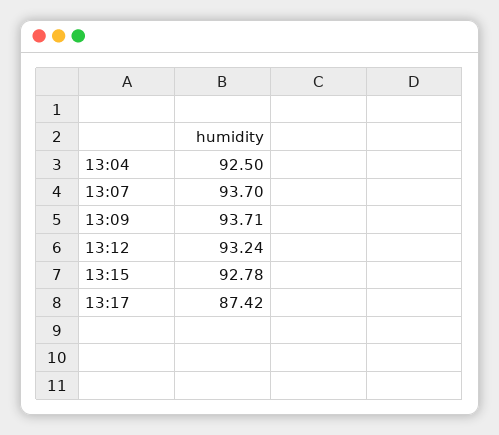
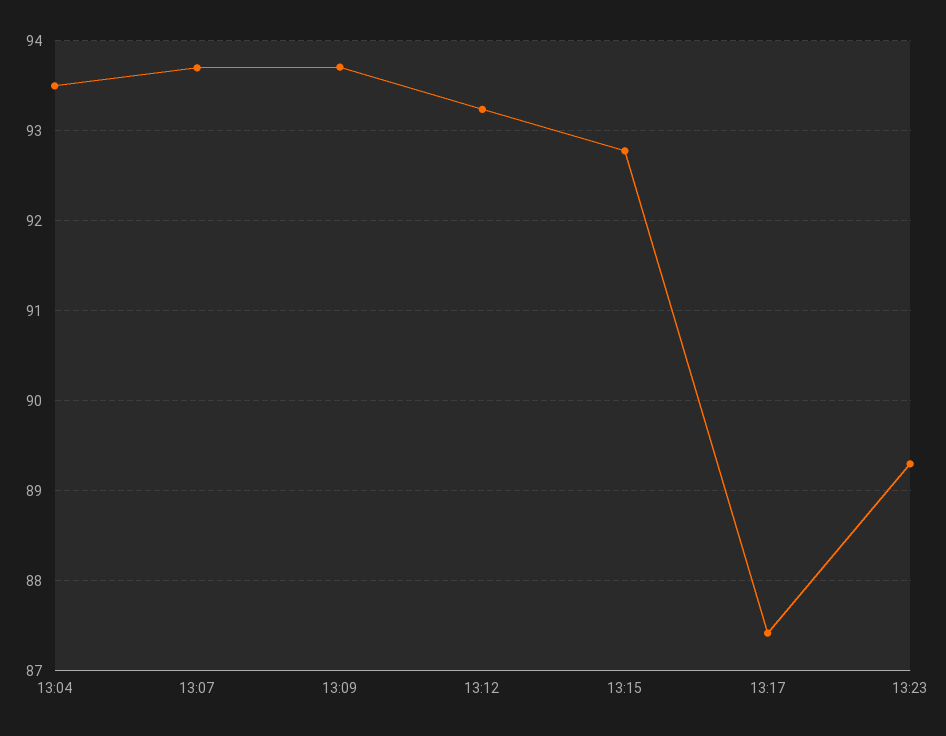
13:04: 92.5 -> 93.5
13:23: none -> 89.3

